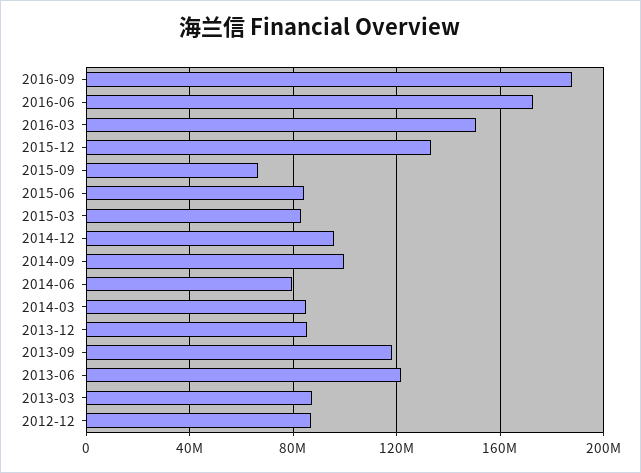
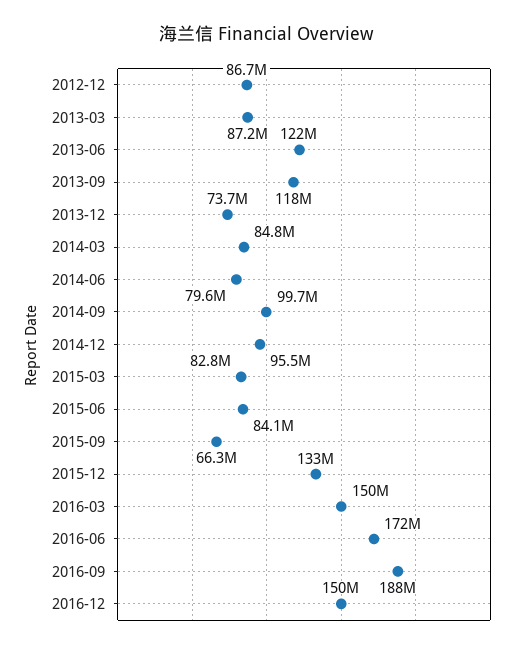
2013-12: 85000000 -> 73700000
2016-12: none -> 150000000

